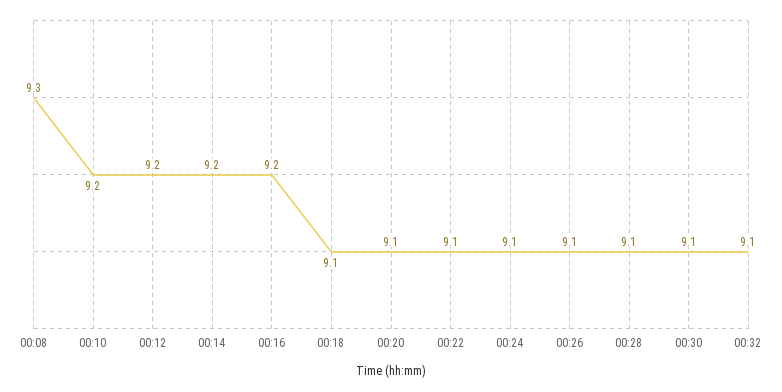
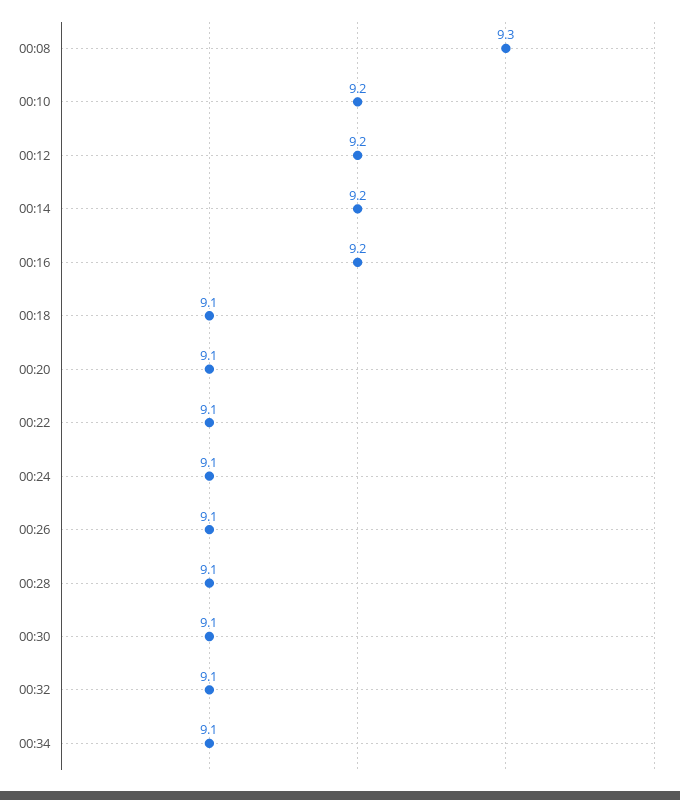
00:34: none -> 9.1

